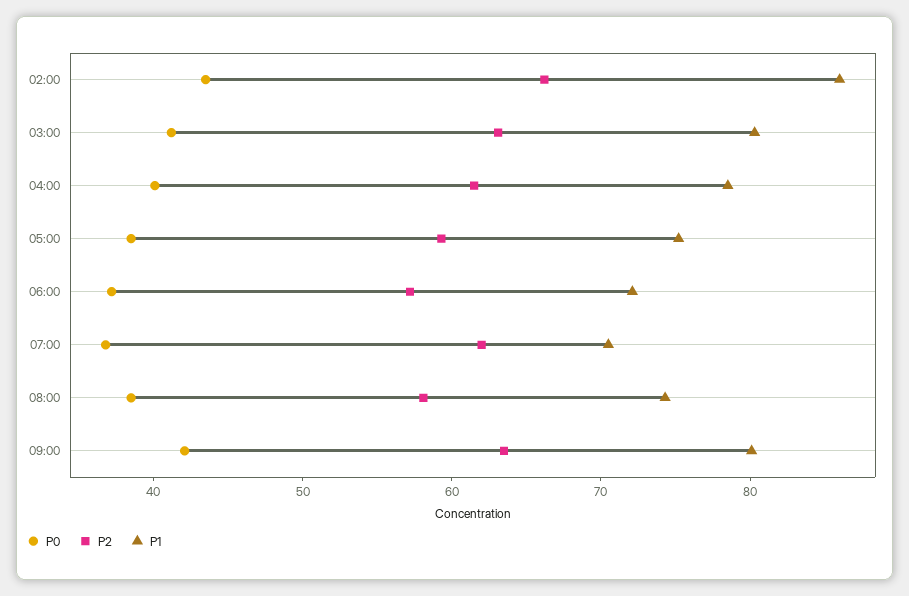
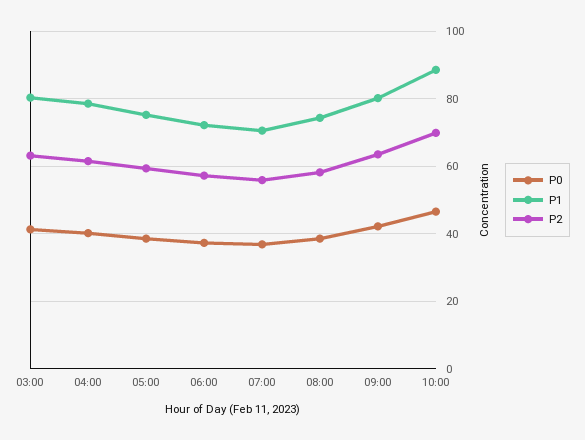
P0, 02:00: 44 -> none
P2, 02:00: 66 -> none
P1, 02:00: 86 -> none
P2, 07:00: 62 -> 56
P0, 10:00: none -> 46
P1, 10:00: none -> 88
P2, 10:00: none -> 70

